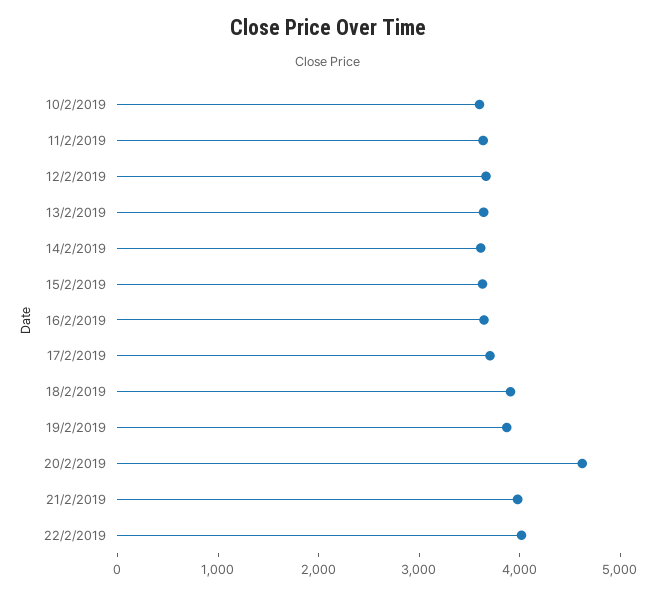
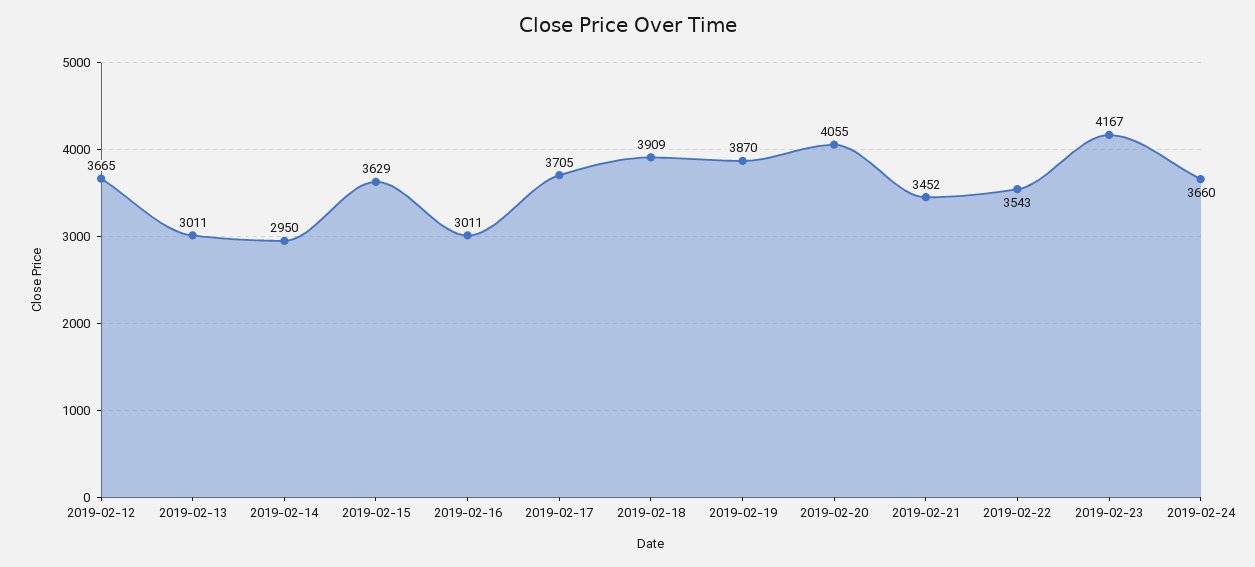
10/2/2019: 3600 -> none
11/2/2019: 3600 -> none
13/2/2019: 3600 -> 3011
14/2/2019: 3600 -> 2950
16/2/2019: 3600 -> 3011
20/2/2019: 4600 -> 4055
21/2/2019: 4000 -> 3452
22/2/2019: 4000 -> 3543
2019-02-23: none -> 4167
2019-02-24: none -> 3660

